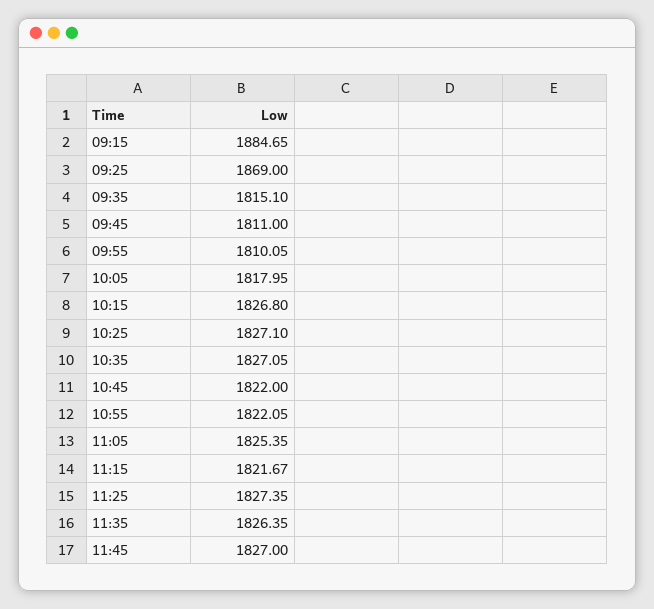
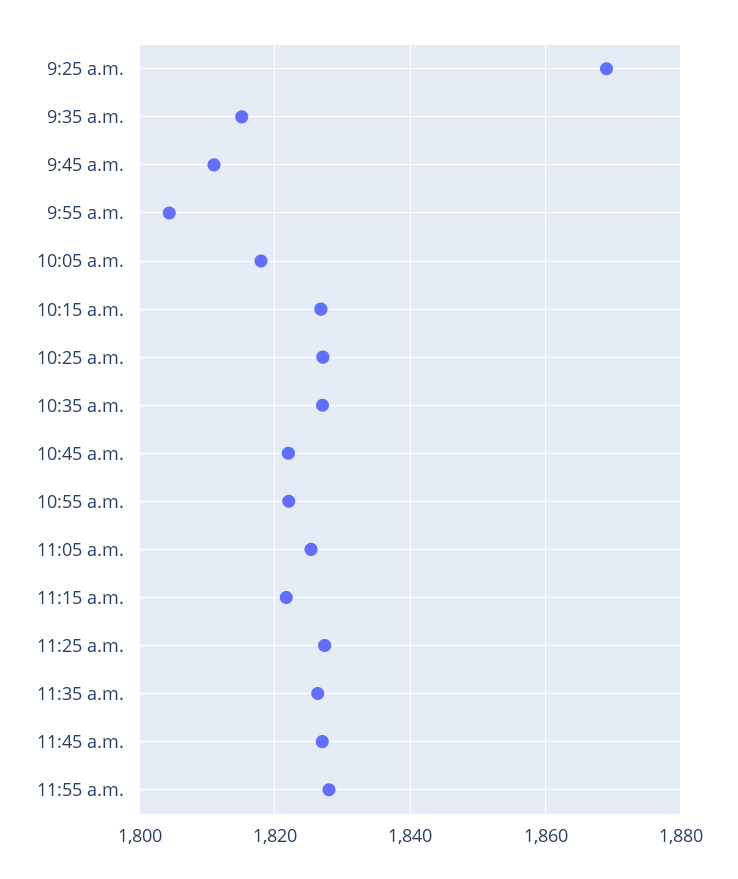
09:15: 1884.65 -> none
09:55: 1810.05 -> 1804
11:55 a.m.: none -> 1828

